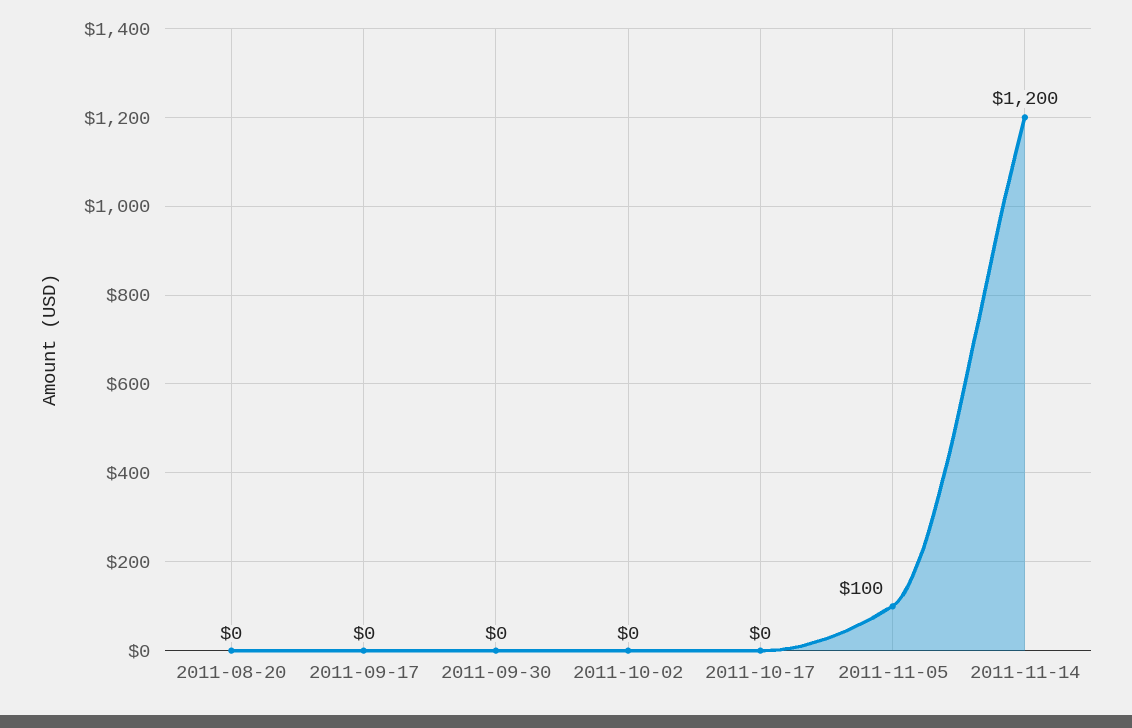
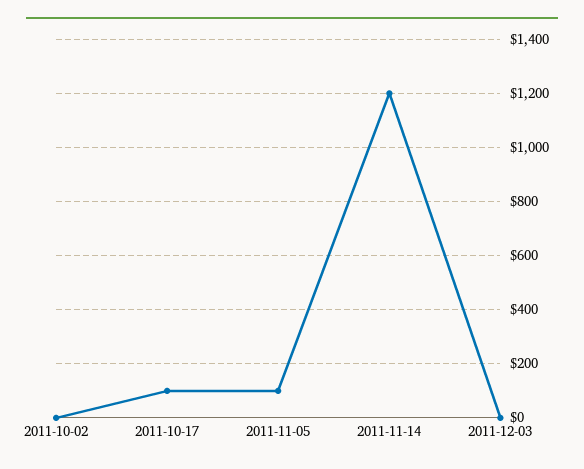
2011-08-20: 0 -> none
2011-09-17: 0 -> none
2011-09-30: 0 -> none
2011-10-17: 0 -> 100
2011-12-03: none -> 0

